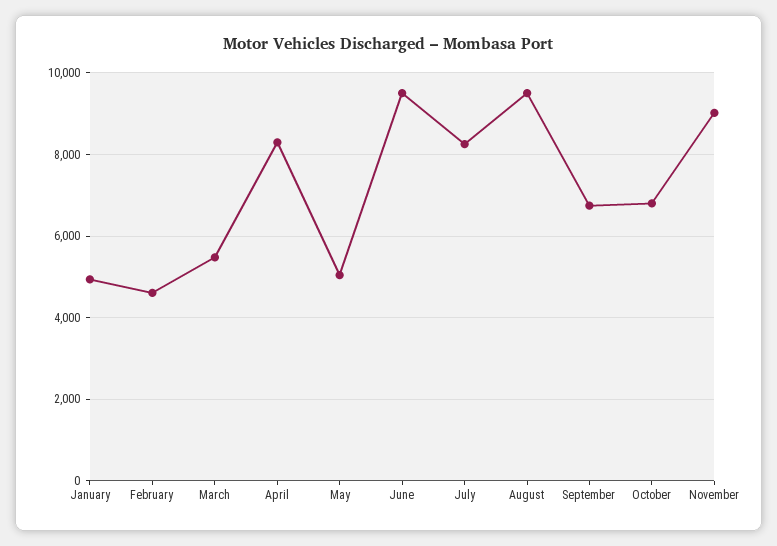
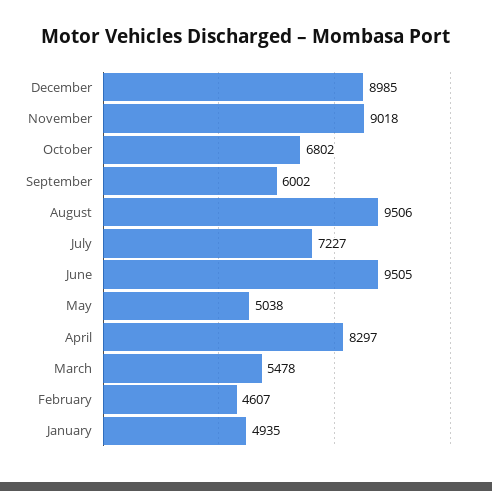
July: 8200 -> 7227
September: 6800 -> 6002
December: none -> 8985

